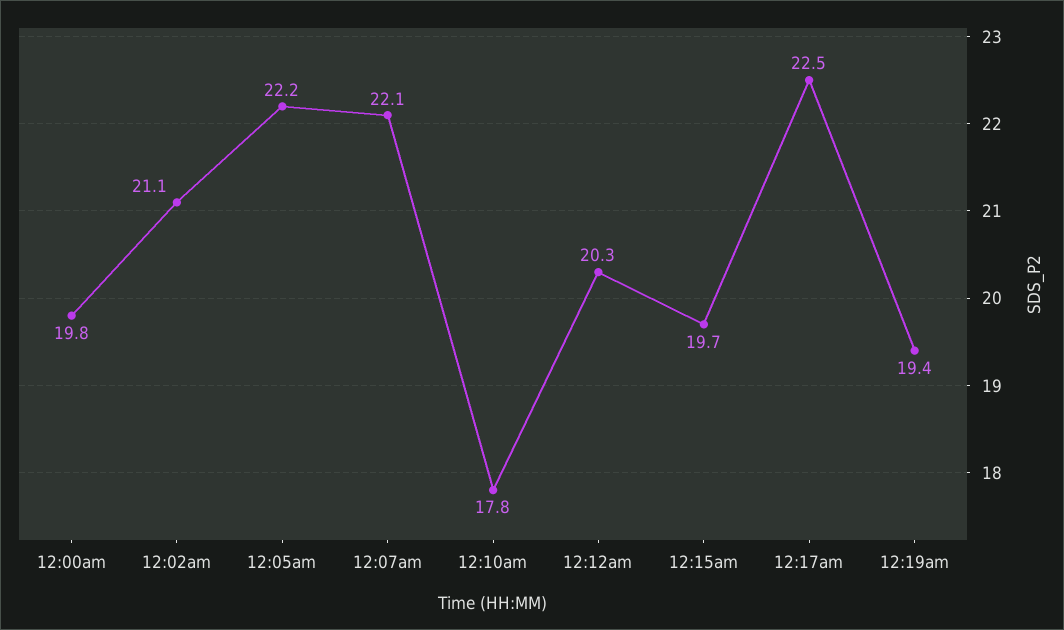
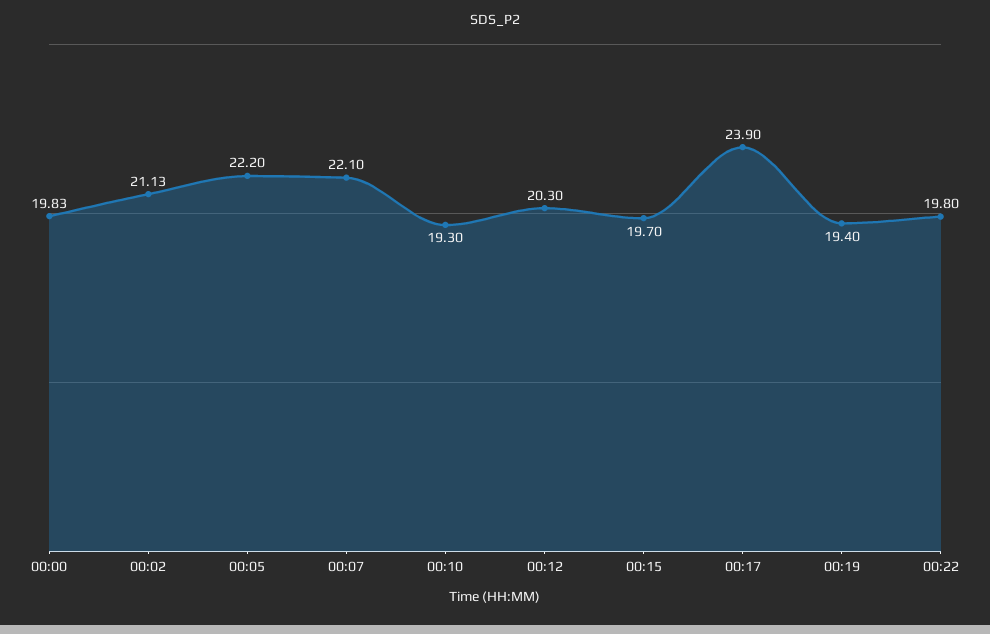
12:10am: 17.8 -> 19.3
12:17am: 22.5 -> 23.9
00:22: none -> 19.8

